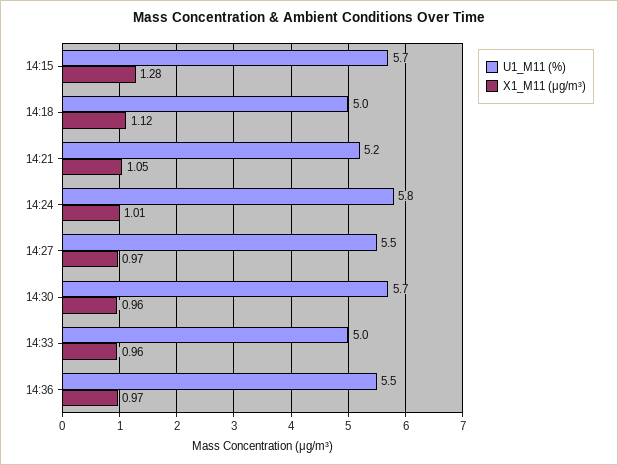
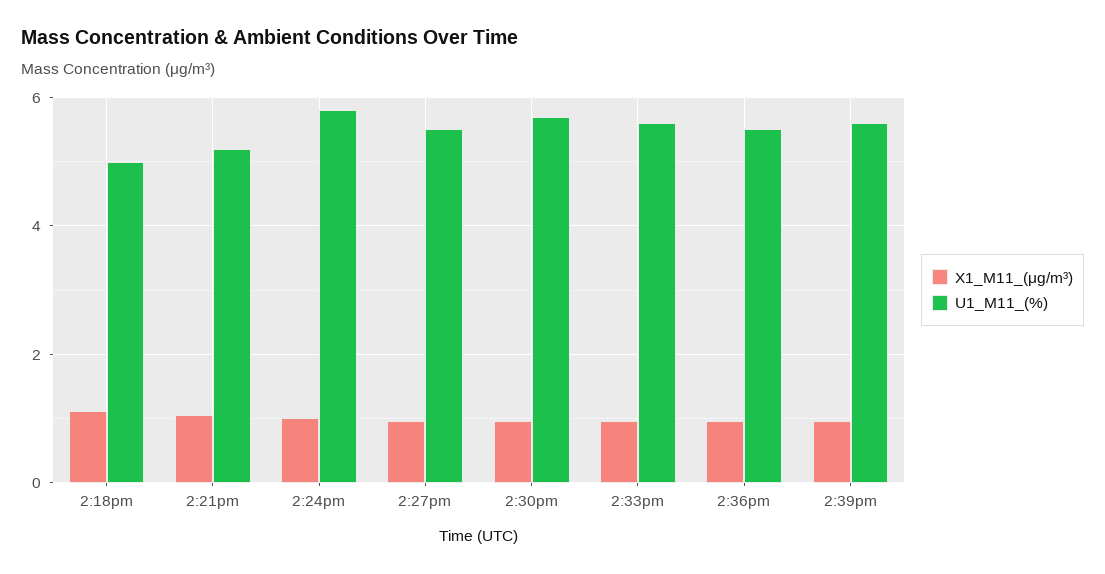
U1_M11 (%), 14:15: 5.7 -> none
X1_M11 (μg/m³), 14:15: 1.28 -> none
U1_M11 (%), 14:33: 5 -> 5.6
X1_M11 (μg/m³), 2:39pm: none -> 1
U1_M11 (%), 2:39pm: none -> 5.6

